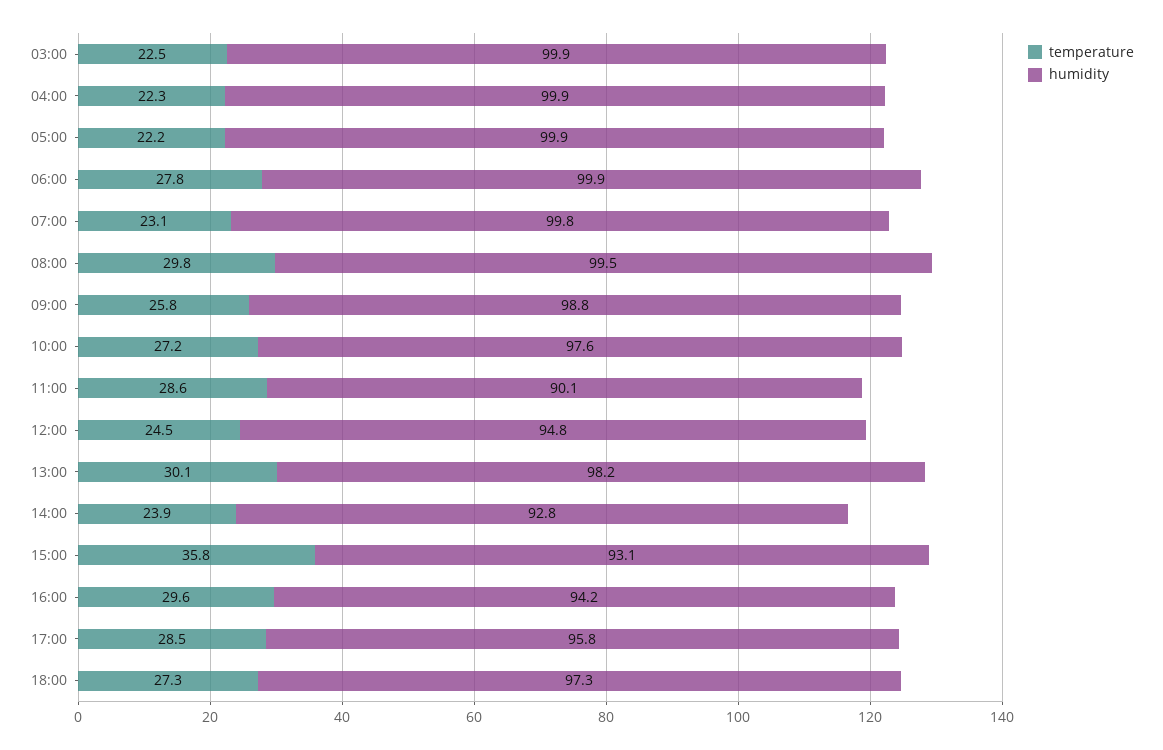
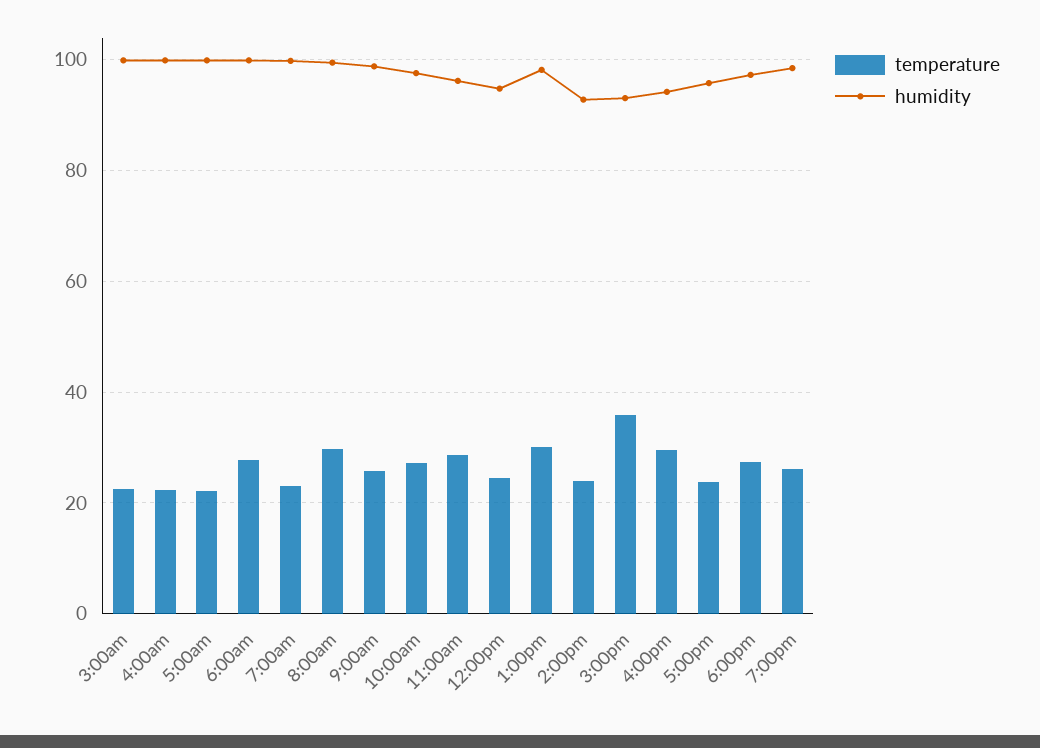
humidity, 11:00: 90.1 -> 96
temperature, 17:00: 28.5 -> 24
temperature, 7:00pm: none -> 26
humidity, 7:00pm: none -> 98

